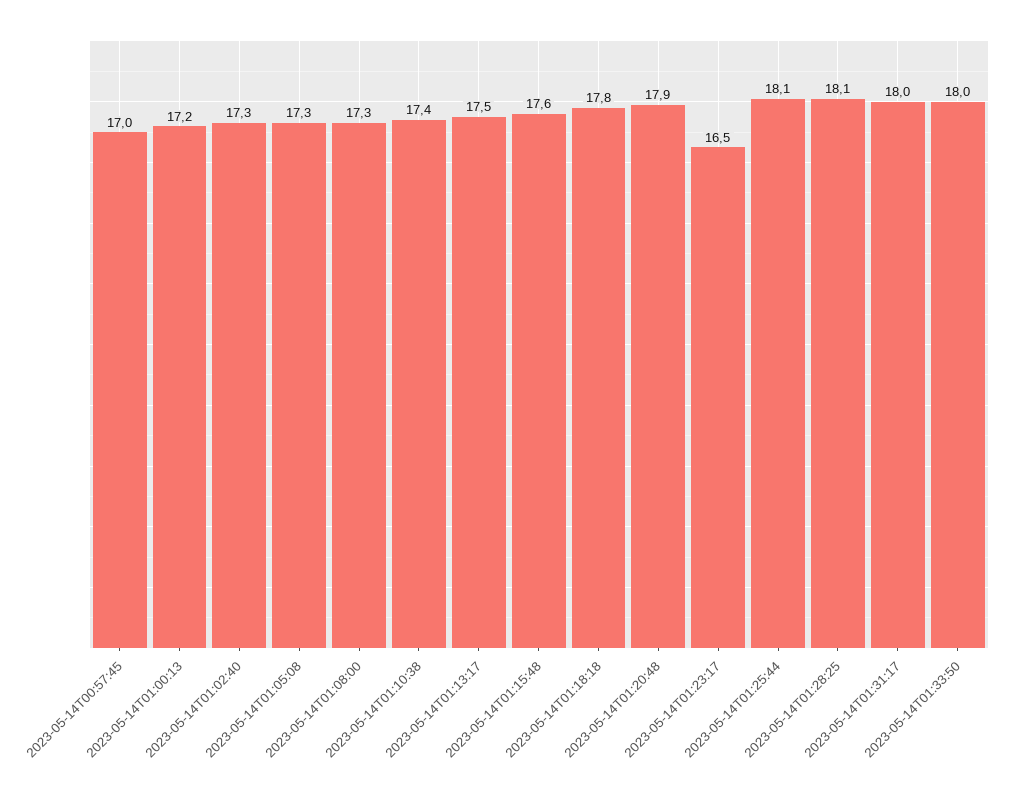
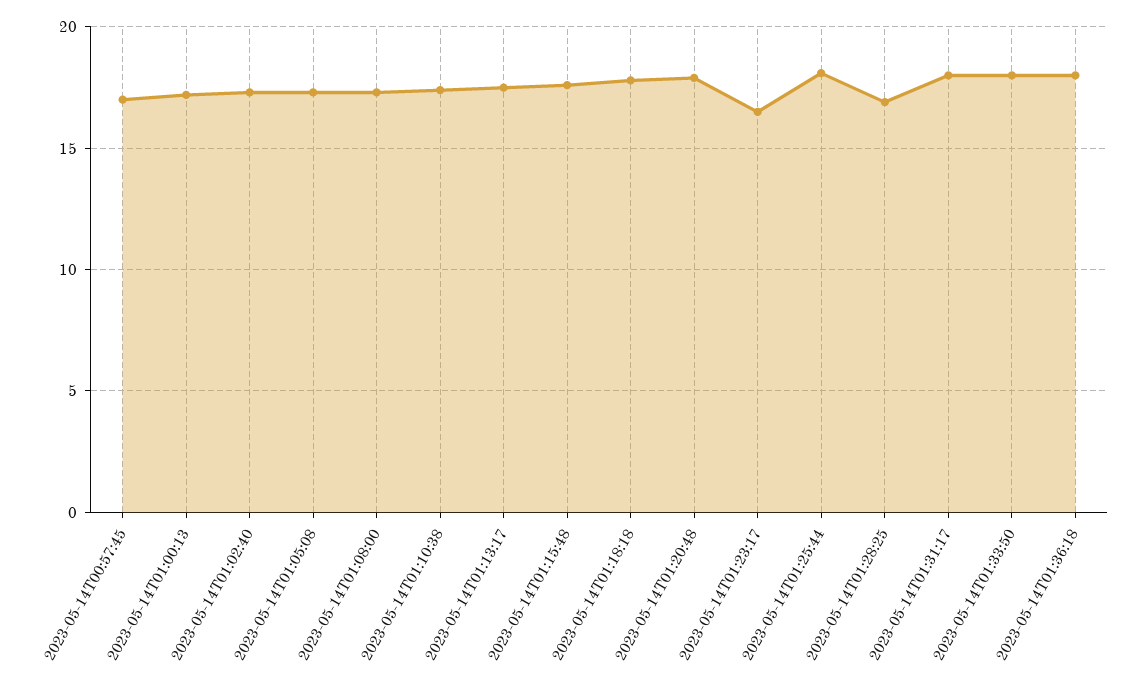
2023-05-14T01:28:25: 18.1 -> 17
2023-05-14T01:36:18: none -> 18

